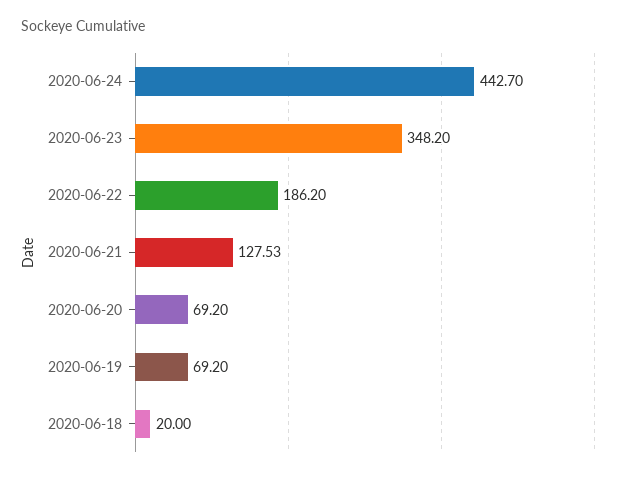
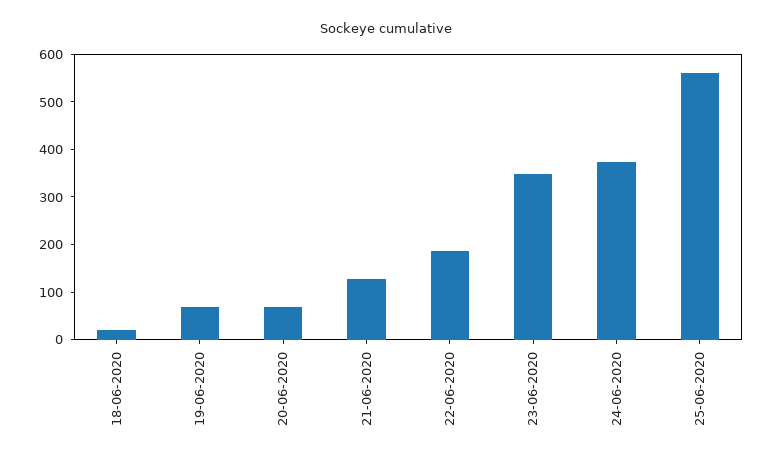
2020-06-24: 442.7 -> 380
25-06-2020: none -> 560

